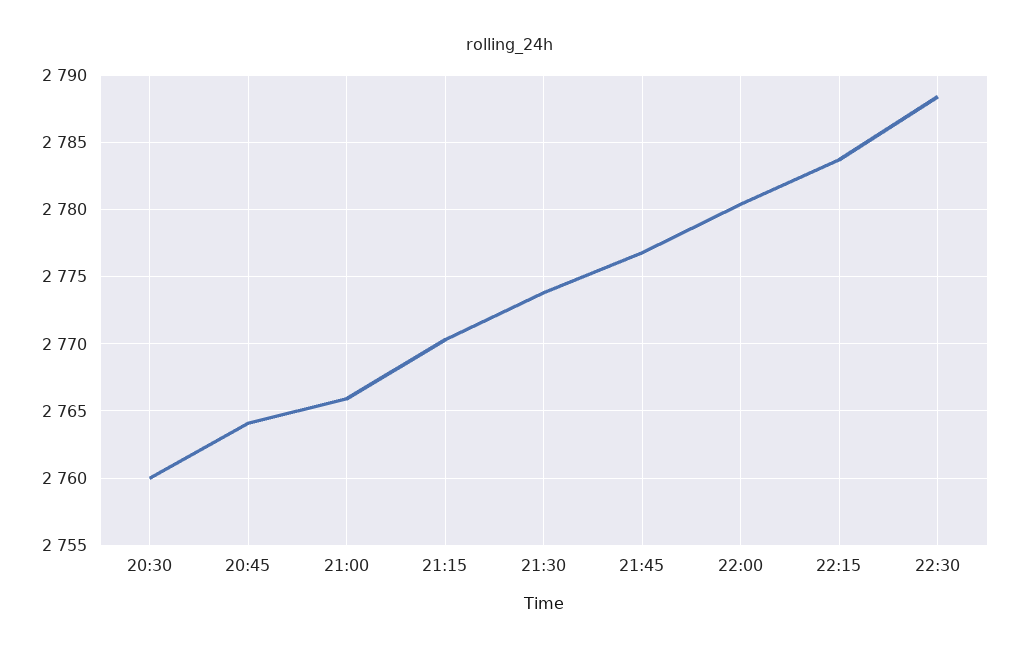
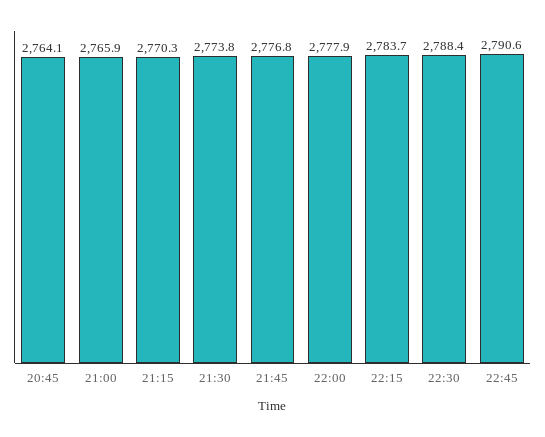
20:30: 2760 -> none
22:00: 2780.5 -> 2777.9
22:45: none -> 2790.6

